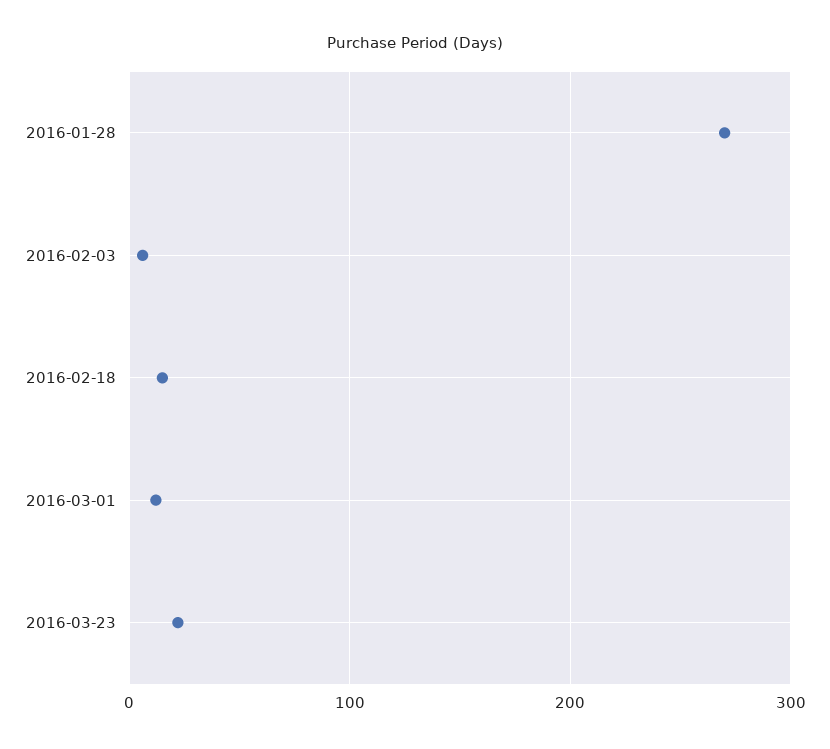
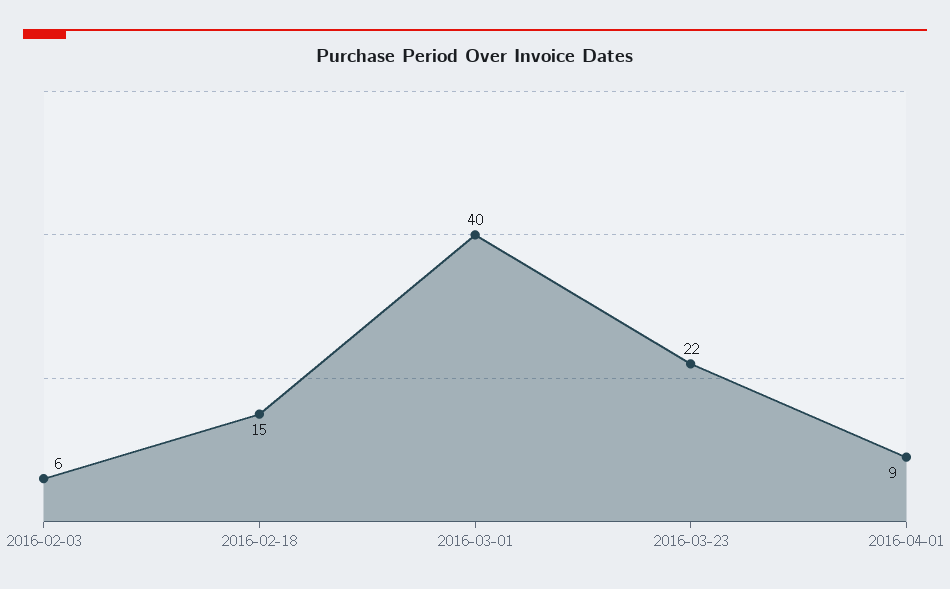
2016-01-28: 270 -> none
2016-03-01: 10 -> 40
2016-04-01: none -> 9

